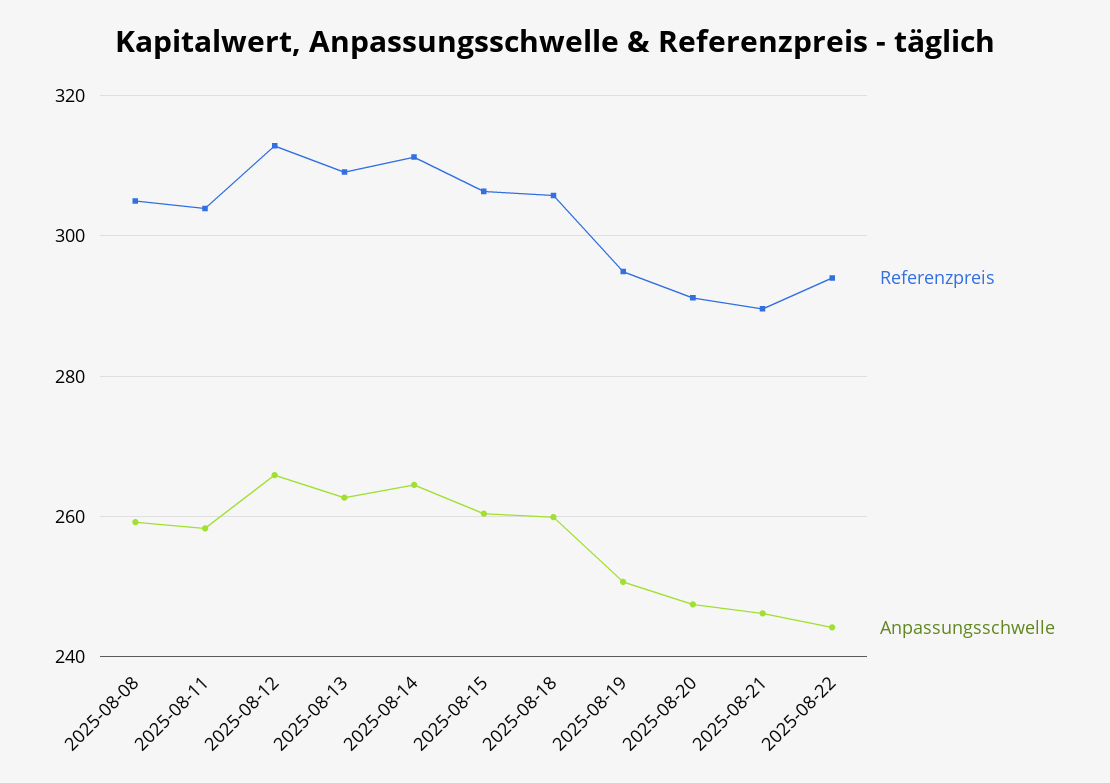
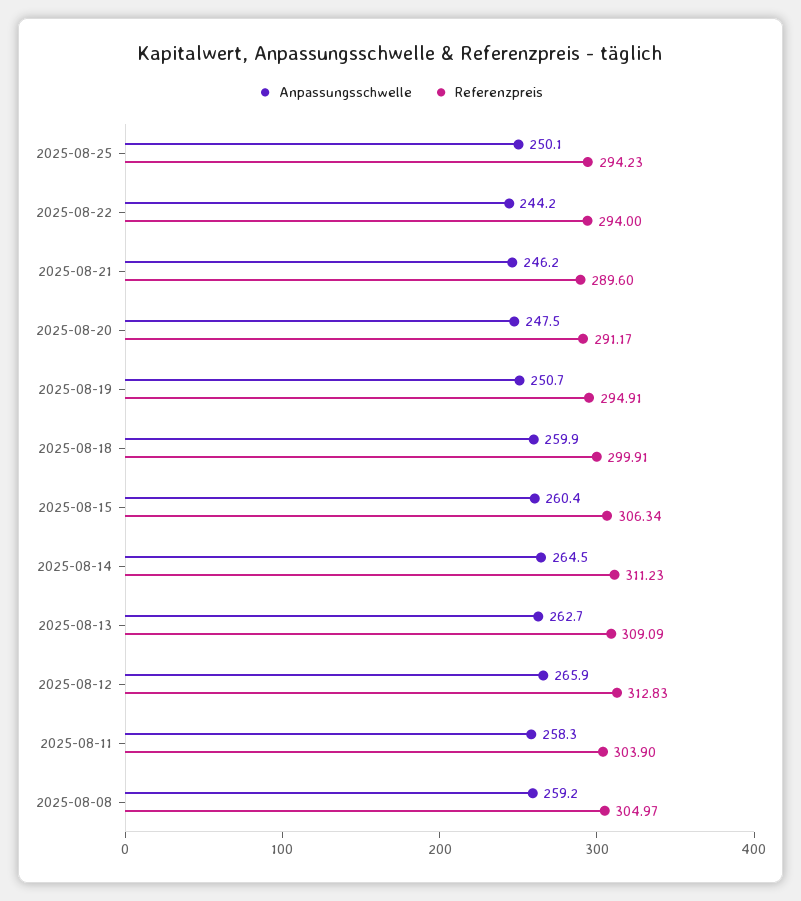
Referenzpreis, 2025-08-18: 306 -> 299.91
Anpassungsschwelle, 2025-08-25: none -> 250.1
Referenzpreis, 2025-08-25: none -> 294.23

